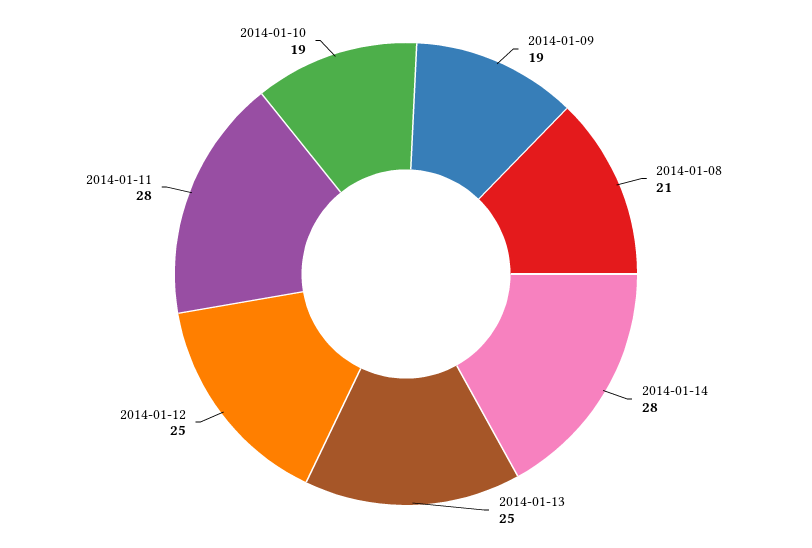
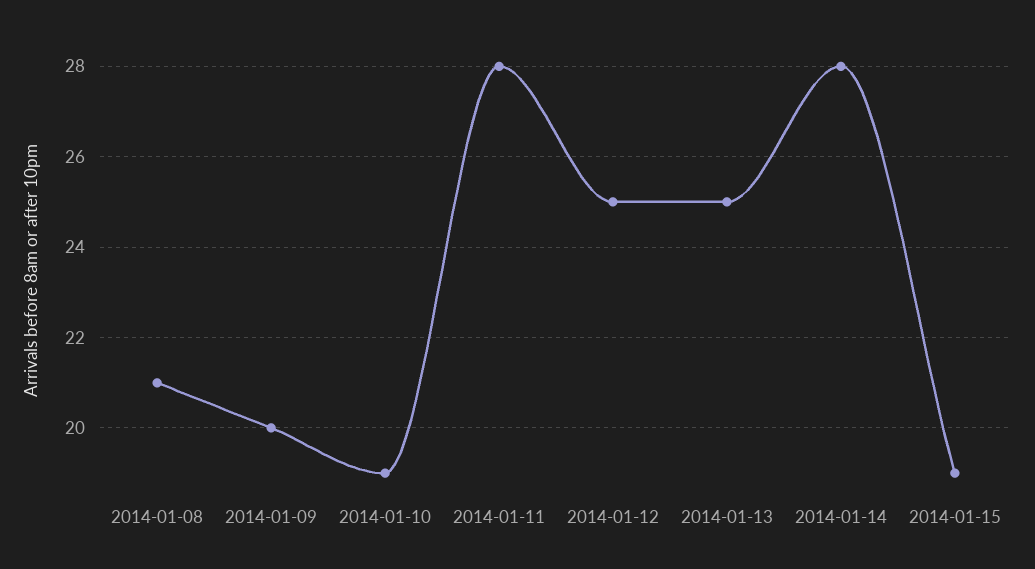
2014-01-09: 19 -> 20
2014-01-15: none -> 19

